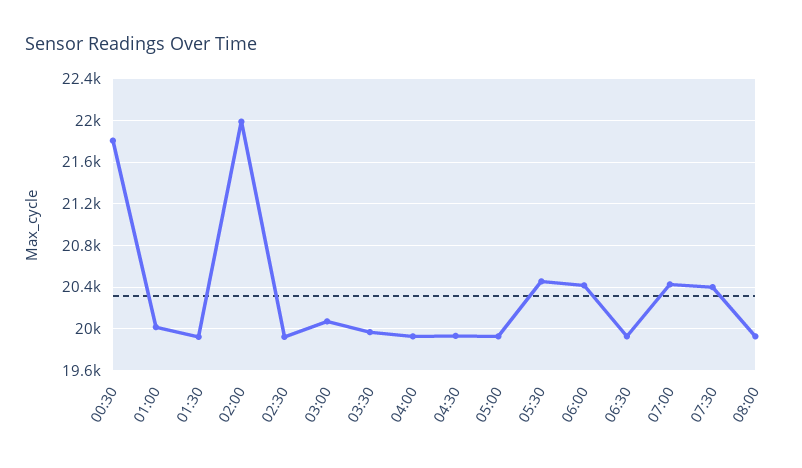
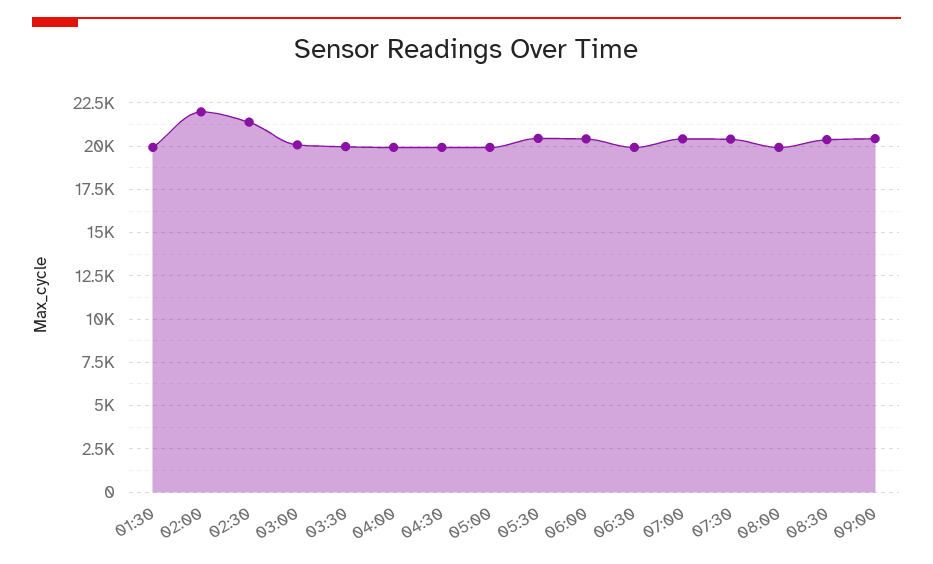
00:30: 21800 -> none
01:00: 20000 -> none
02:30: 19900 -> 21500
08:30: none -> 20500
09:00: none -> 20500

